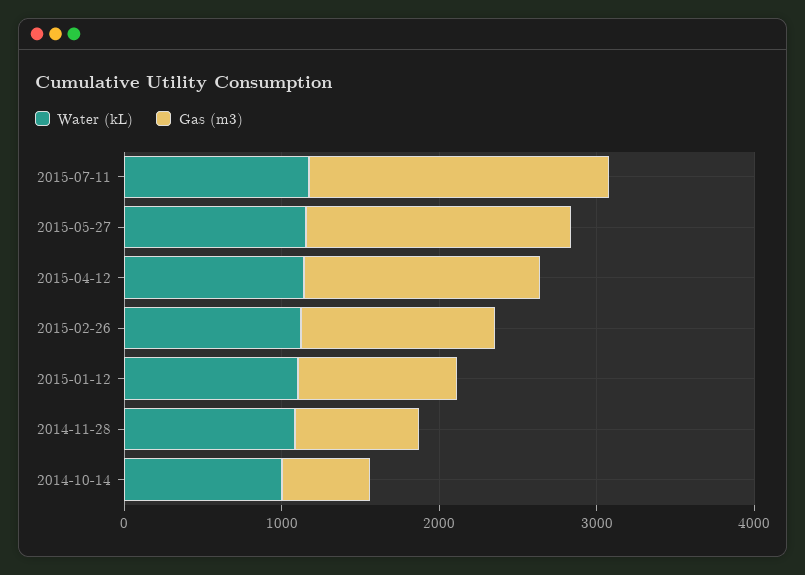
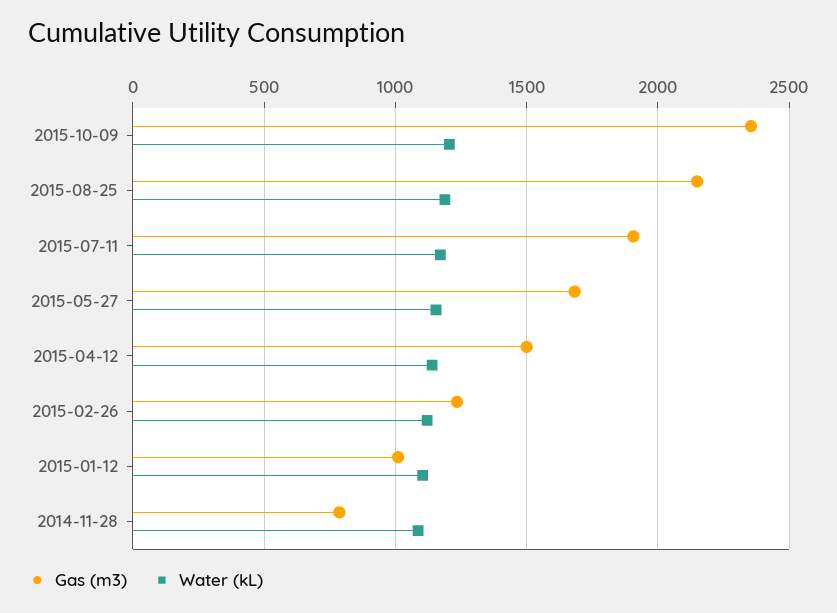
Water (kL), 2014-10-14: 1000 -> none
Gas (m3), 2014-10-14: 600 -> none
Gas (m3), 2015-10-09: none -> 2350
Water (kL), 2015-10-09: none -> 1200
Gas (m3), 2015-08-25: none -> 2150
Water (kL), 2015-08-25: none -> 1200

